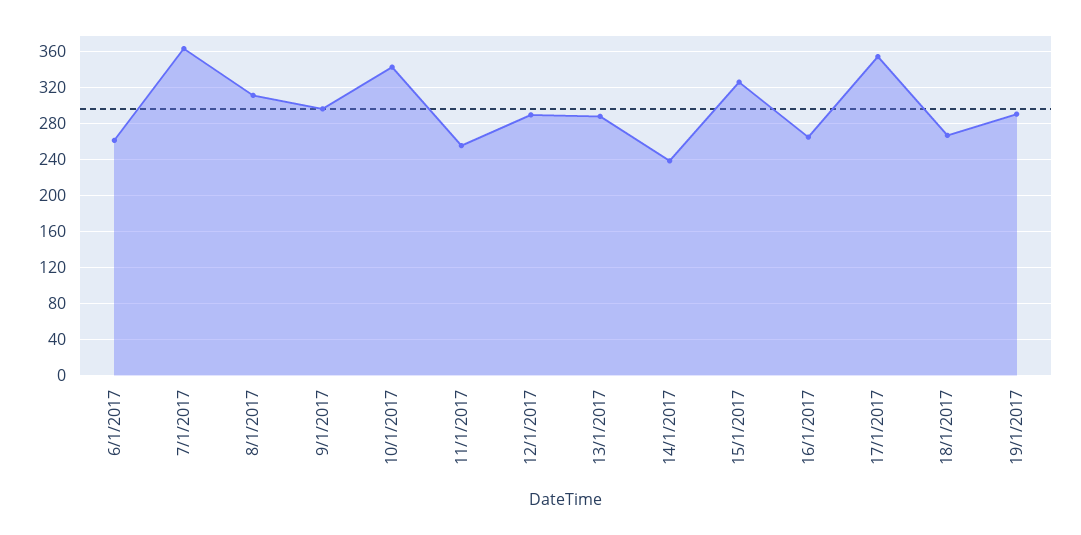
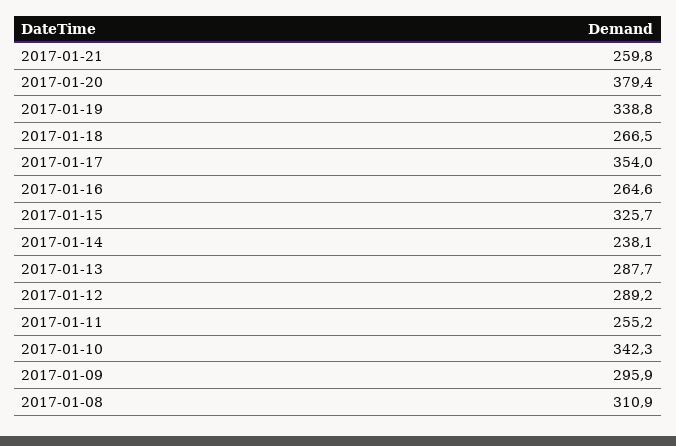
6/1/2017: 260 -> none
7/1/2017: 360 -> none
19/1/2017: 290 -> 338.8
2017-01-21: none -> 259.8
2017-01-20: none -> 379.4

